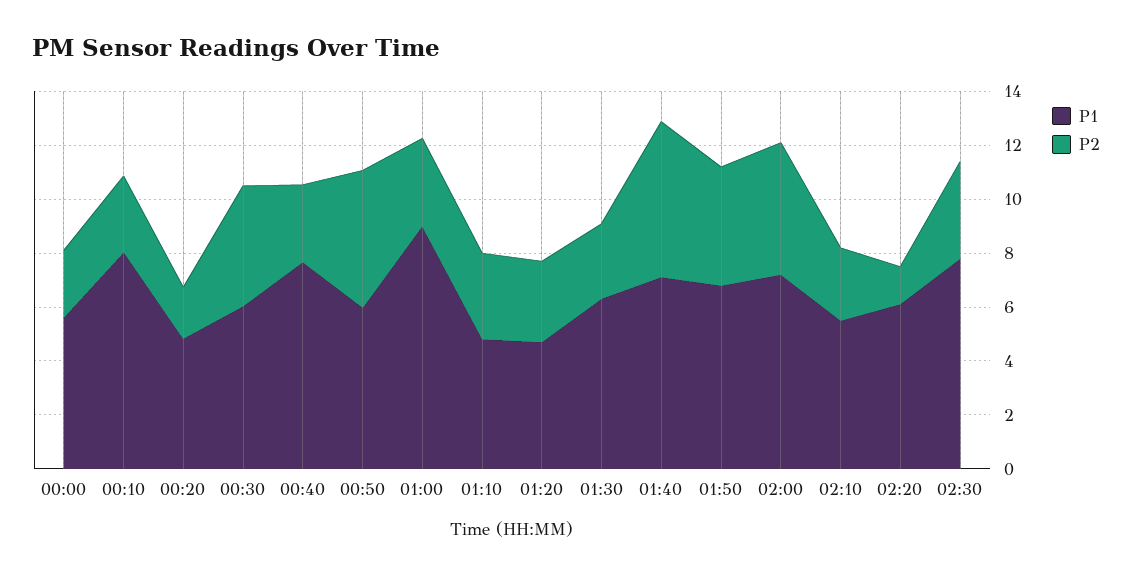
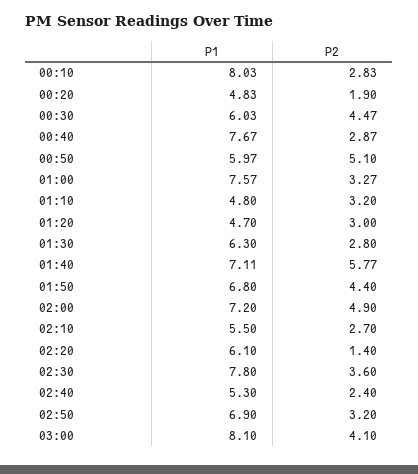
P1, 00:00: 5.5 -> none
P2, 00:00: 2.5 -> none
P1, 01:00: 9 -> 7.57
P1, 02:40: none -> 5.3
P2, 02:40: none -> 2.4
P1, 02:50: none -> 6.9
P2, 02:50: none -> 3.2
P1, 03:00: none -> 8.1
P2, 03:00: none -> 4.1

